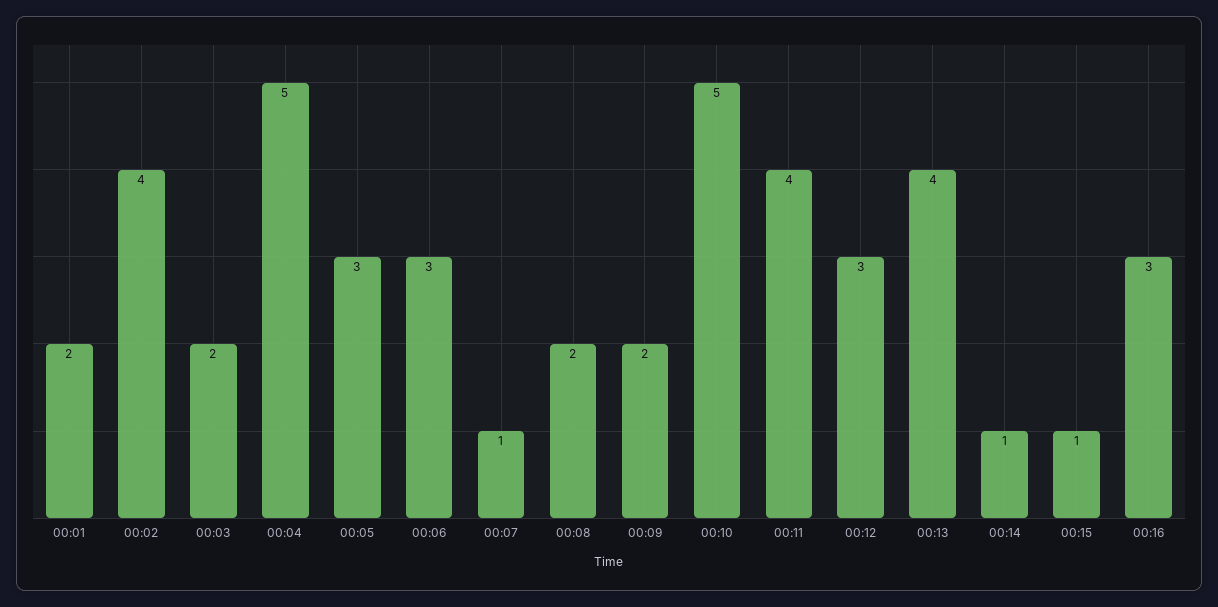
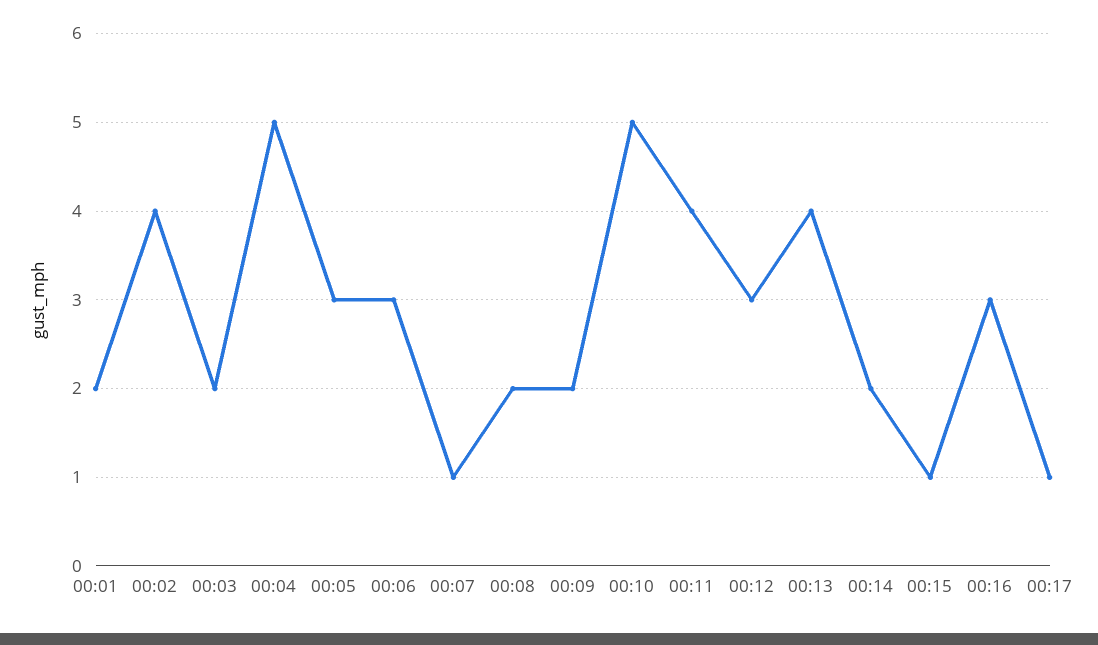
00:14: 1 -> 2
00:17: none -> 1

